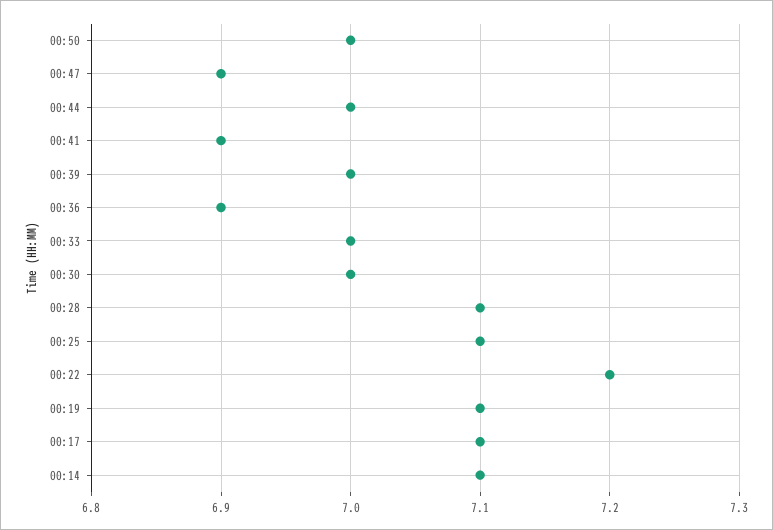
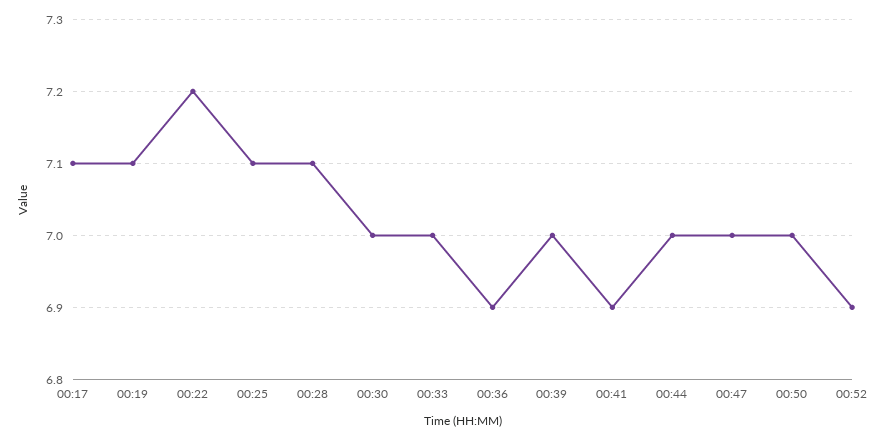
00:47: 6.9 -> 7
00:14: 7.1 -> none
00:52: none -> 6.9

